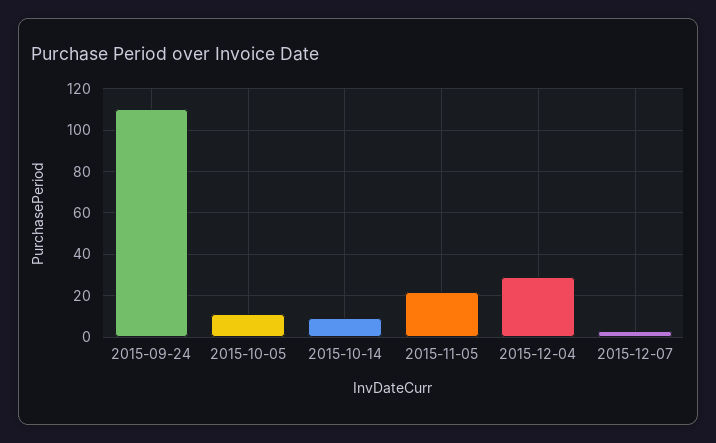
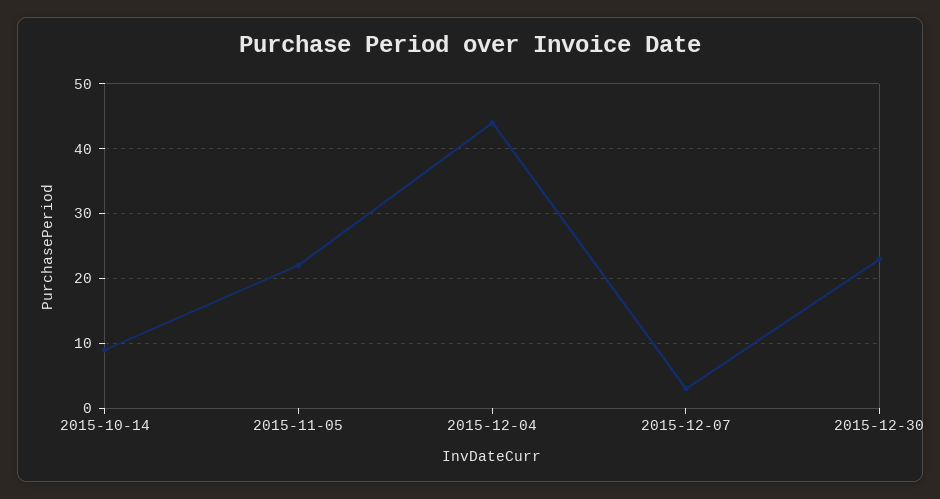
2015-09-24: 110 -> none
2015-10-05: 10 -> none
2015-12-04: 30 -> 44
2015-12-30: none -> 23

